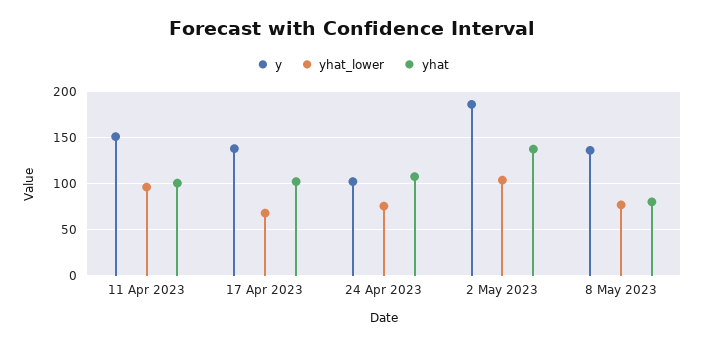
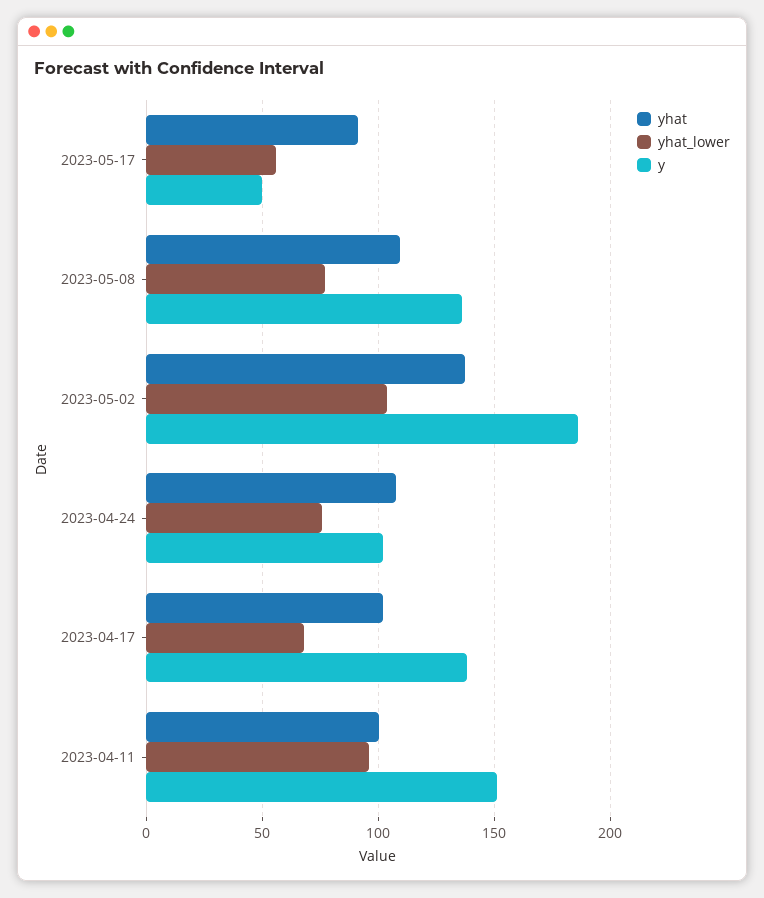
yhat, 8 May 2023: 80 -> 110
yhat, 2023-05-17: none -> 90
yhat_lower, 2023-05-17: none -> 55
y, 2023-05-17: none -> 50

